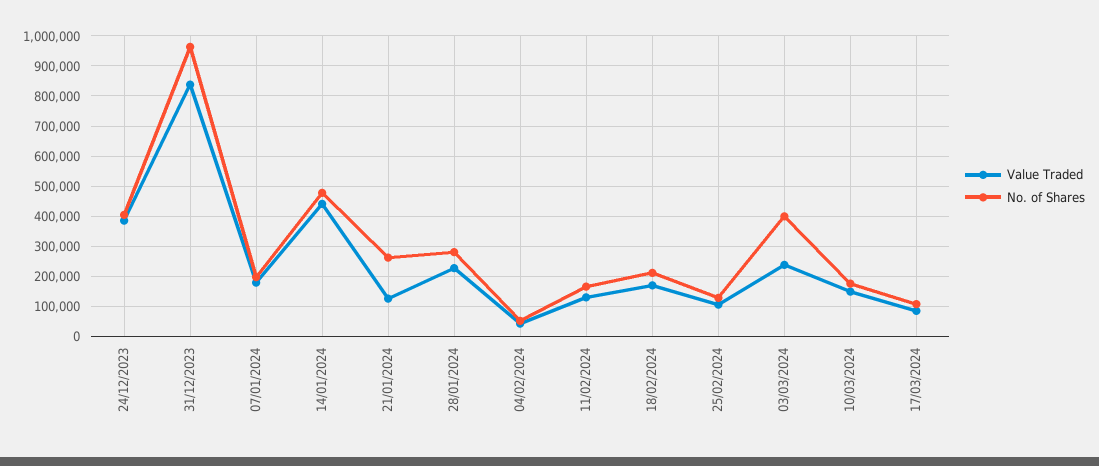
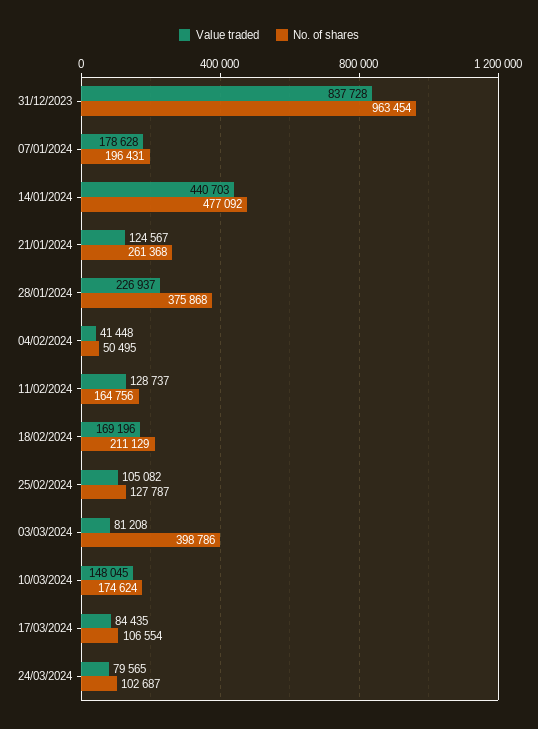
Value Traded, 24/12/2023: 380000 -> none
No. of Shares, 24/12/2023: 400000 -> none
No. of Shares, 28/01/2024: 280000 -> 375868
Value Traded, 03/03/2024: 240000 -> 81208
Value Traded, 24/03/2024: none -> 79565
No. of Shares, 24/03/2024: none -> 102687

